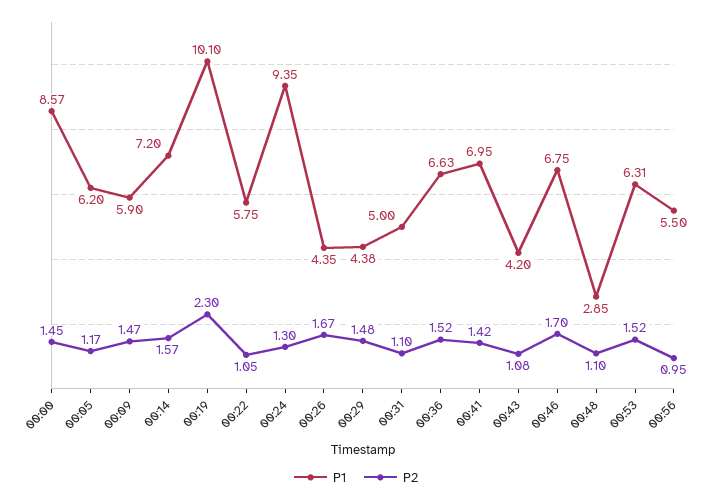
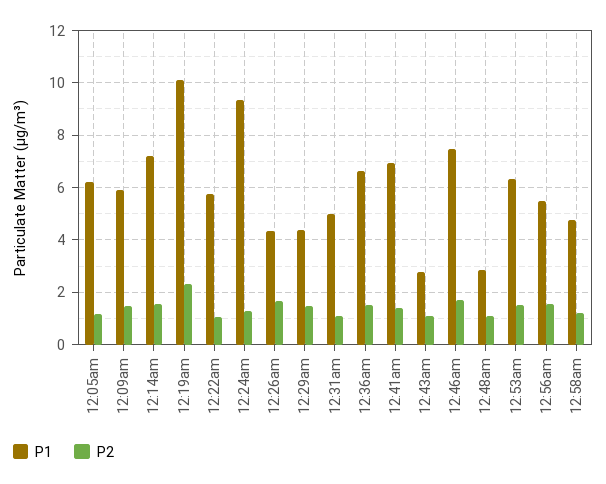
P1, 00:00: 8.57 -> none
P2, 00:00: 1.45 -> none
P1, 00:43: 4.2 -> 2.75
P1, 00:46: 6.75 -> 7.5
P2, 00:56: 0.95 -> 1.5
P1, 12:58am: none -> 4.75
P2, 12:58am: none -> 1.25

